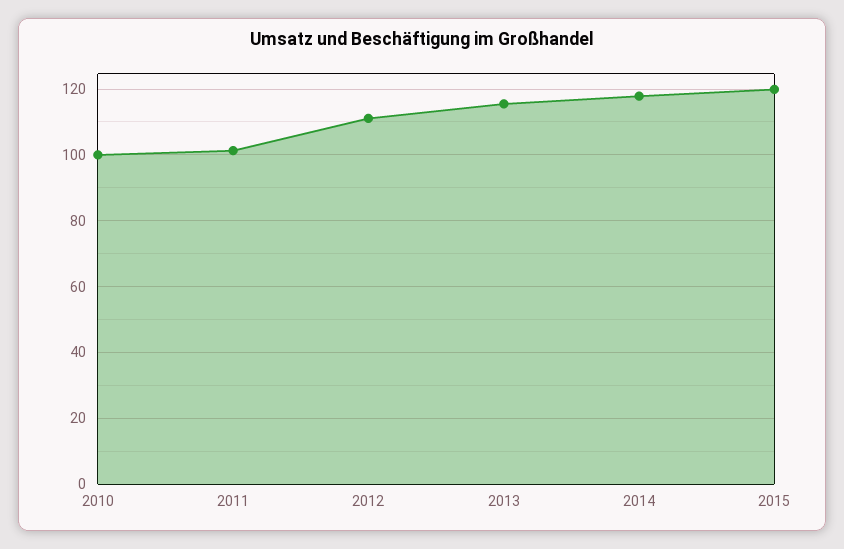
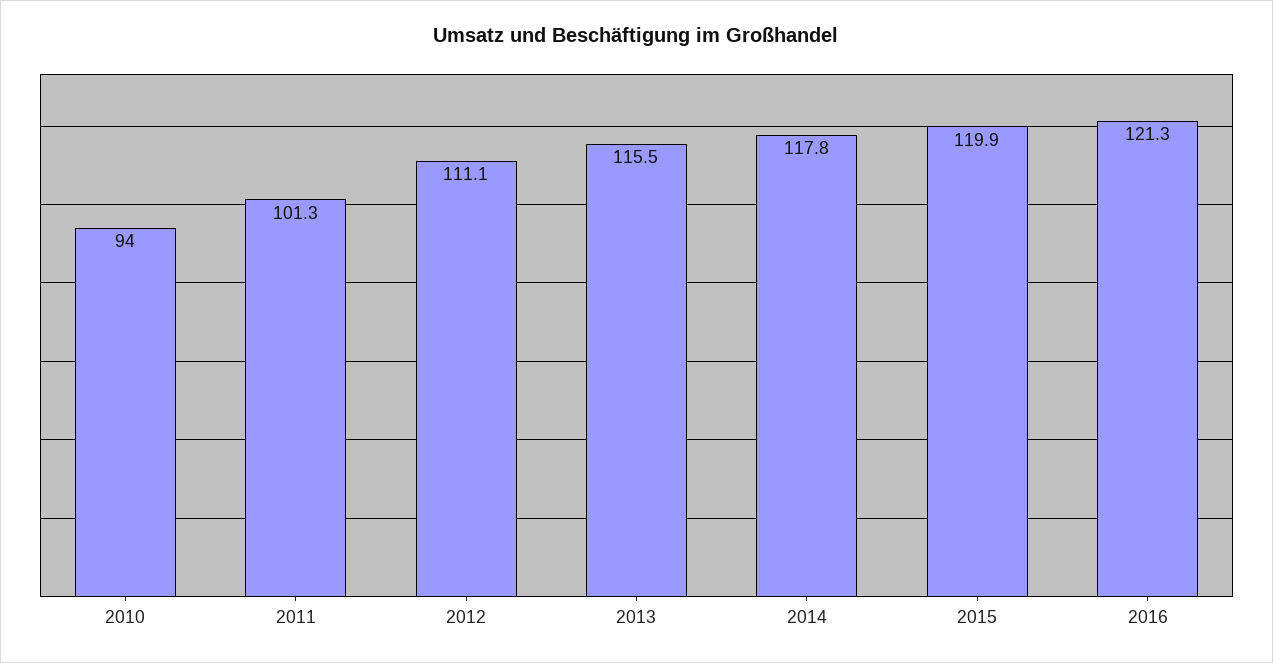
2010: 100 -> 94
2016: none -> 121.3

